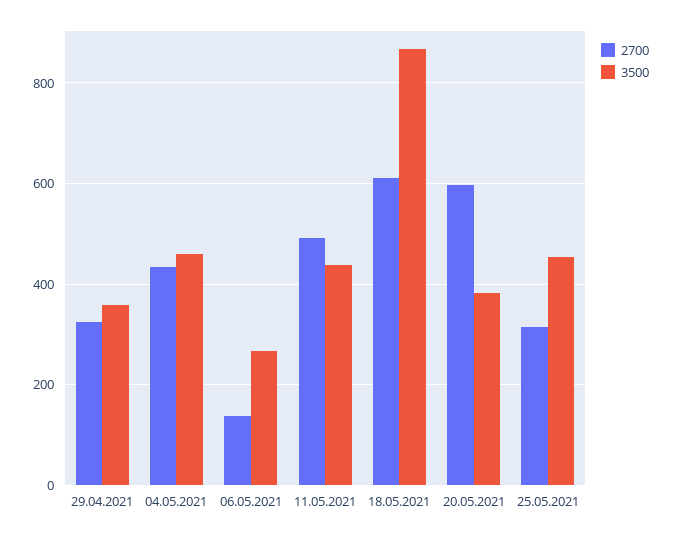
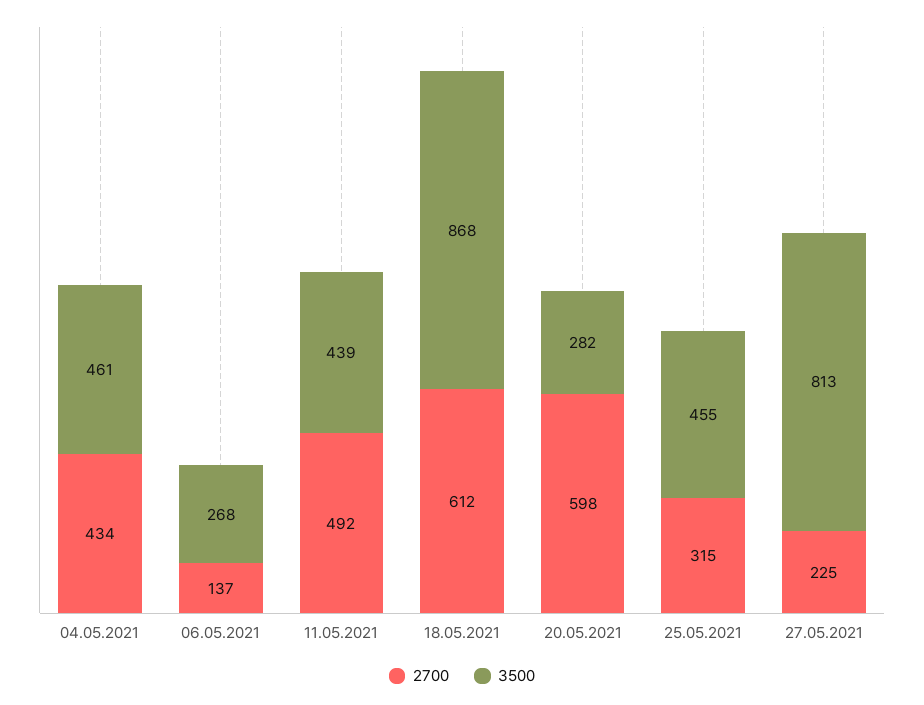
2700, 29.04.2021: 320 -> none
3500, 29.04.2021: 360 -> none
3500, 20.05.2021: 380 -> 282
2700, 27.05.2021: none -> 225
3500, 27.05.2021: none -> 813

